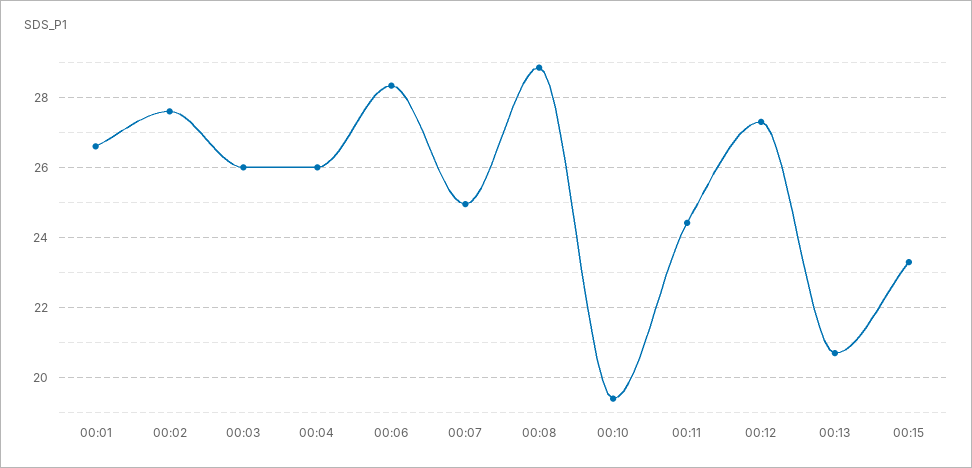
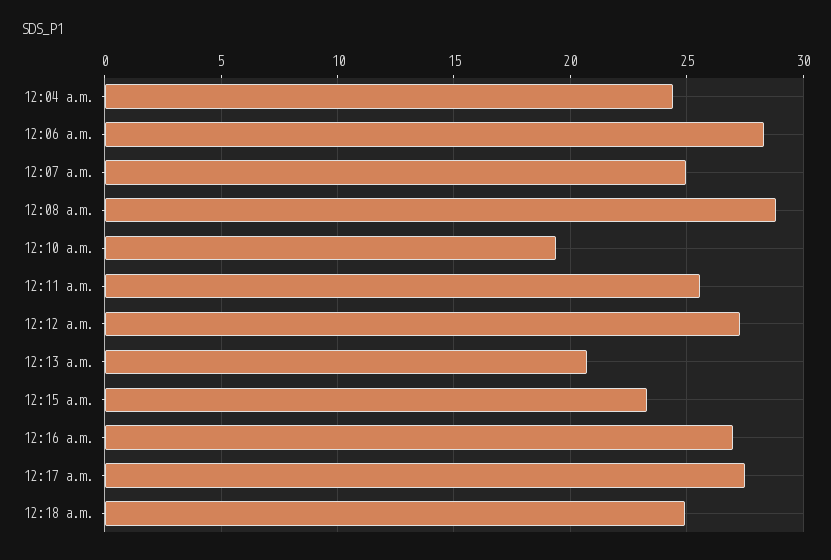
00:01: 26.6 -> none
00:02: 27.6 -> none
00:03: 26 -> none
00:04: 26 -> 24.5
00:11: 24.4 -> 25.5
12:16 a.m.: none -> 27
12:17 a.m.: none -> 27.5
12:18 a.m.: none -> 25

